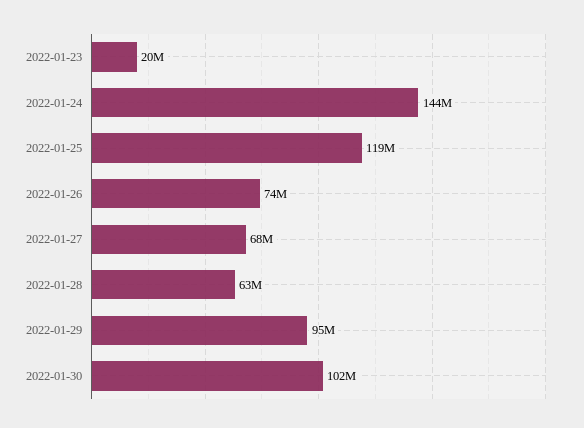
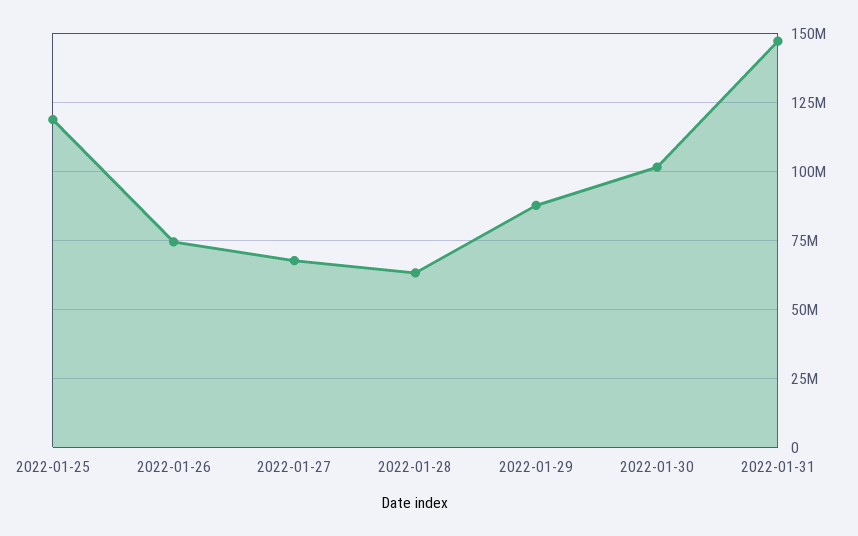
2022-01-23: 20000000 -> none
2022-01-24: 144000000 -> none
2022-01-29: 95000000 -> 87500000
2022-01-31: none -> 147500000

